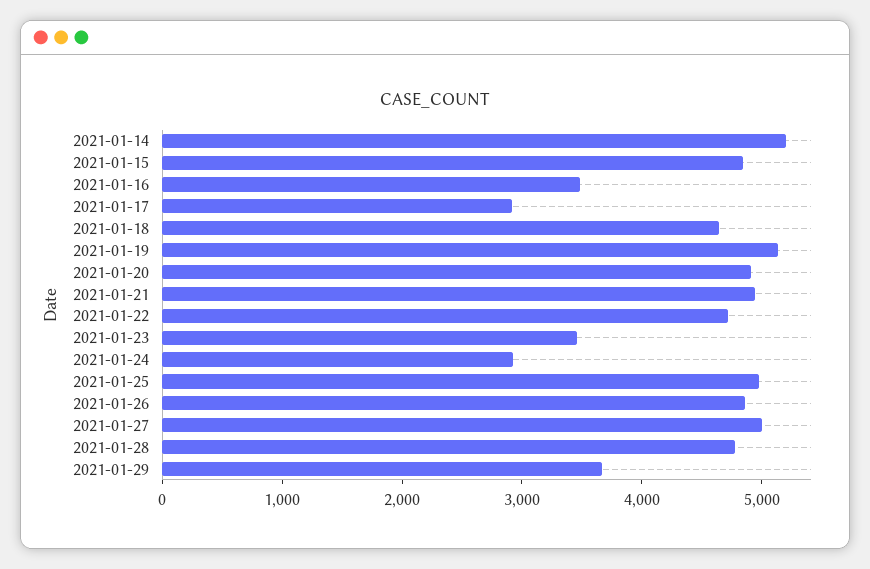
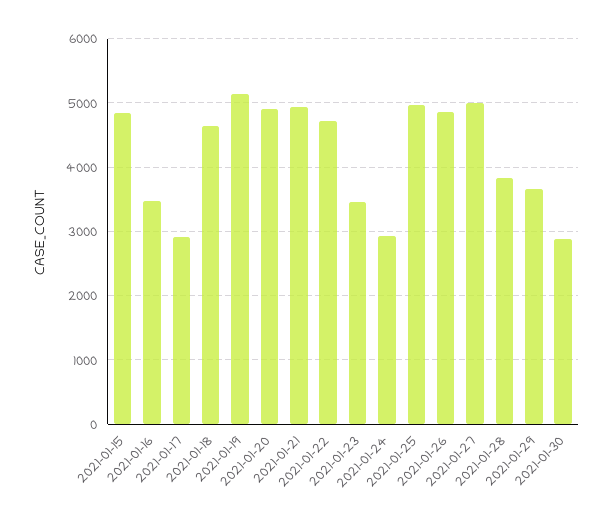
2021-01-14: 5200 -> none
2021-01-28: 4800 -> 3800
2021-01-30: none -> 2900

